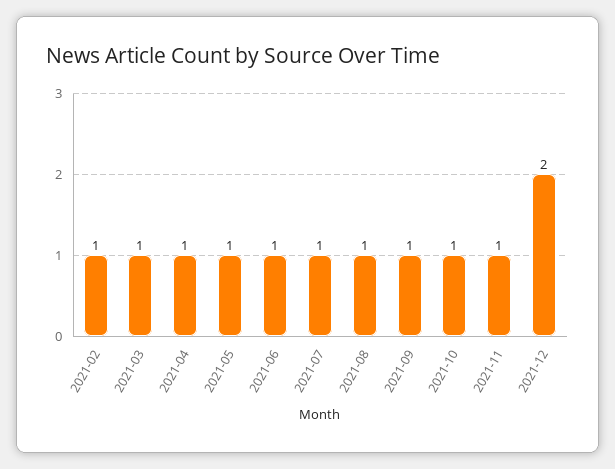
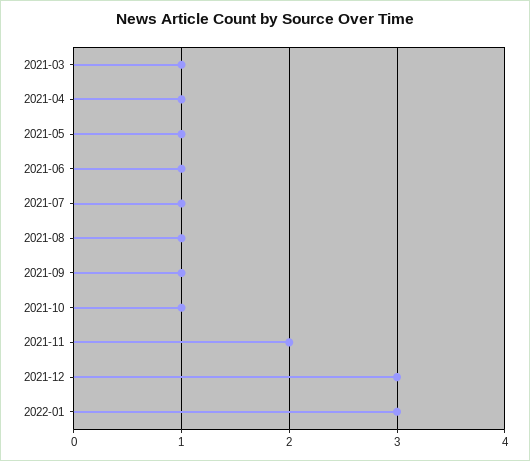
2021-02: 1 -> none
2021-11: 1 -> 2
2021-12: 2 -> 3
2022-01: none -> 3

